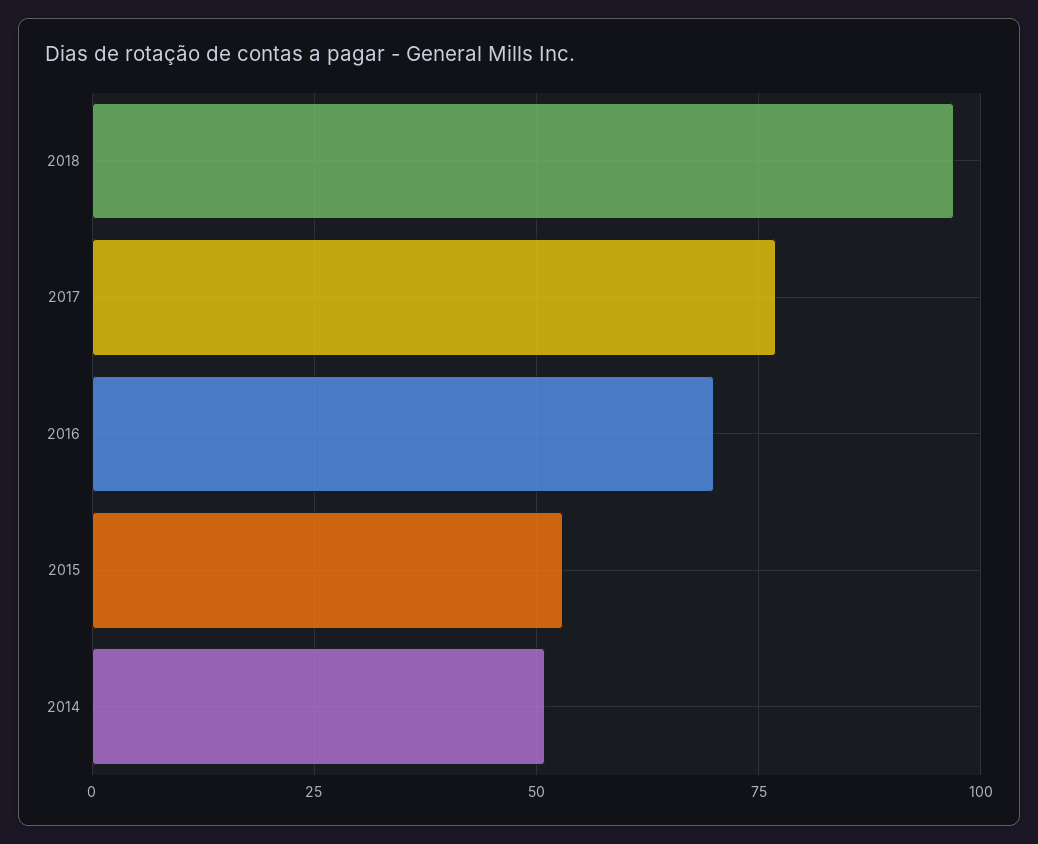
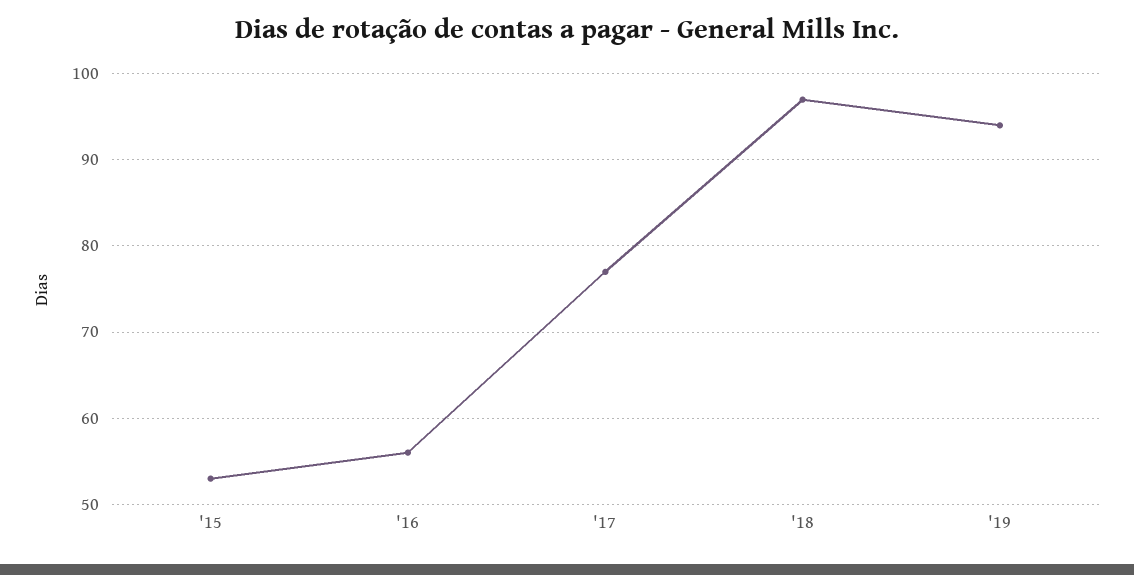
2016: 70 -> 56
2014: 50 -> none
'19: none -> 94

